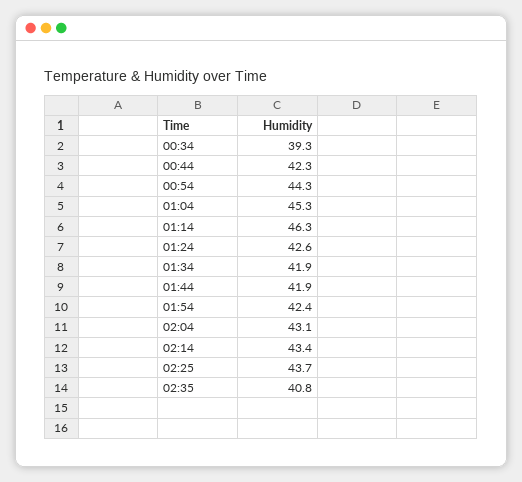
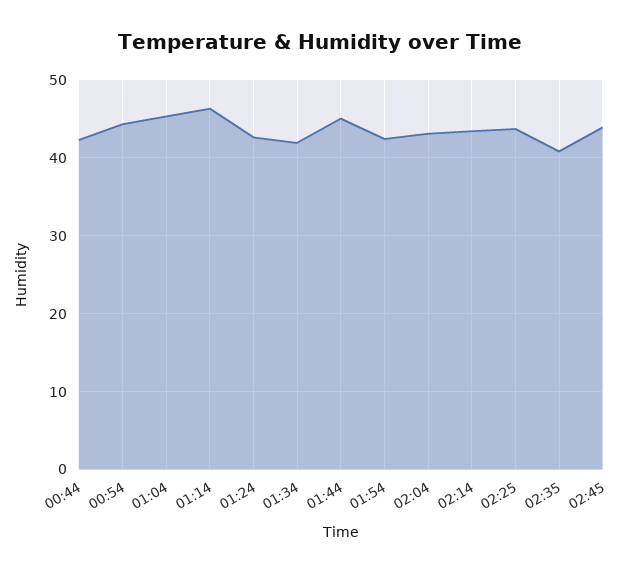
00:34: 39.3 -> none
01:44: 41.9 -> 45
02:45: none -> 44

